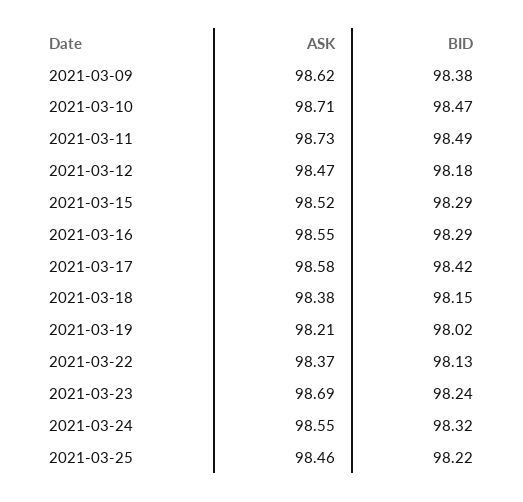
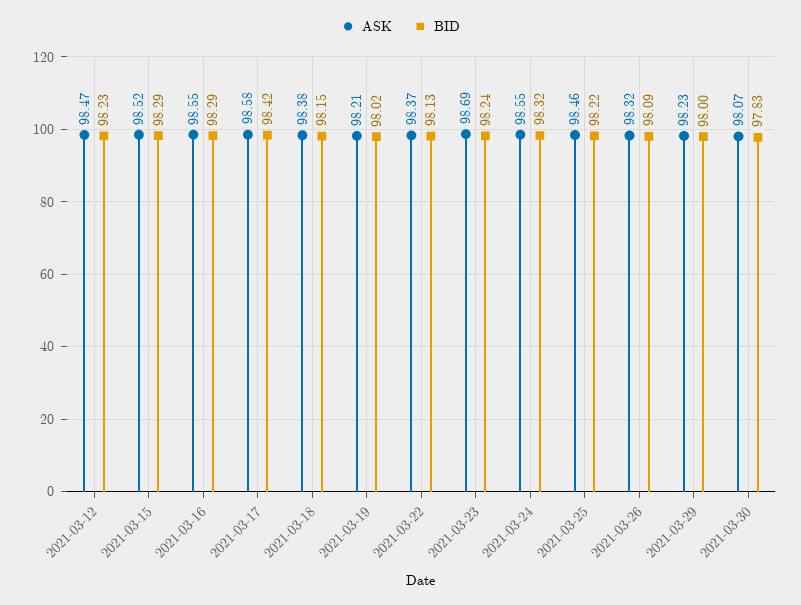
ASK, 2021-03-09: 98.62 -> none
BID, 2021-03-09: 98.38 -> none
ASK, 2021-03-10: 98.71 -> none
BID, 2021-03-10: 98.47 -> none
ASK, 2021-03-11: 98.73 -> none
BID, 2021-03-11: 98.49 -> none
BID, 2021-03-12: 98.18 -> 98.23
ASK, 2021-03-26: none -> 98.32
BID, 2021-03-26: none -> 98.09
ASK, 2021-03-29: none -> 98.23
BID, 2021-03-29: none -> 98
ASK, 2021-03-30: none -> 98.07
BID, 2021-03-30: none -> 97.83

